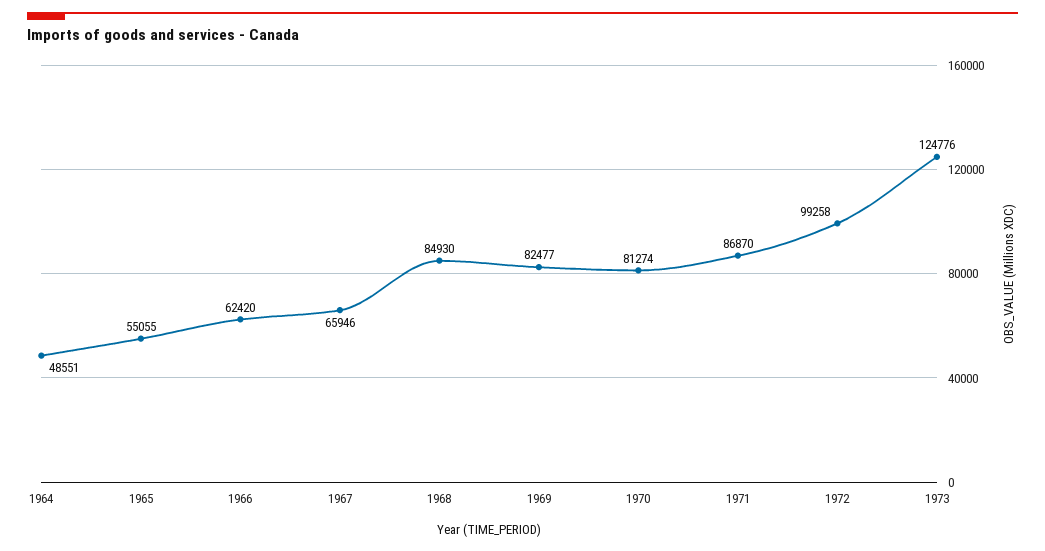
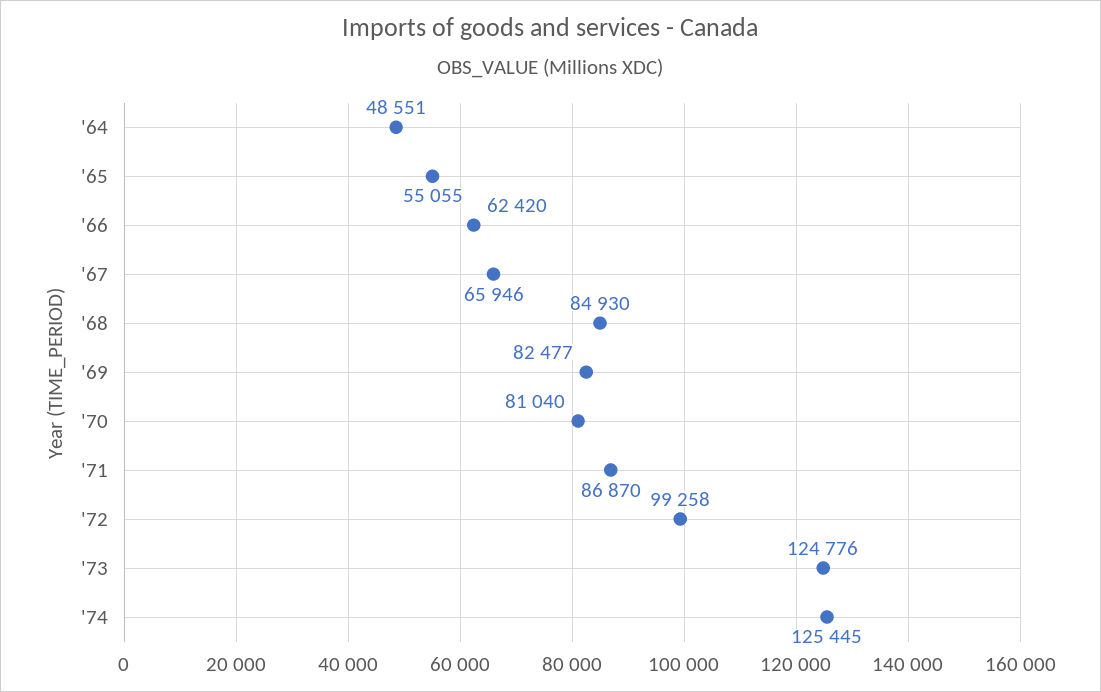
1970: 81274 -> 81040
'74: none -> 125445

